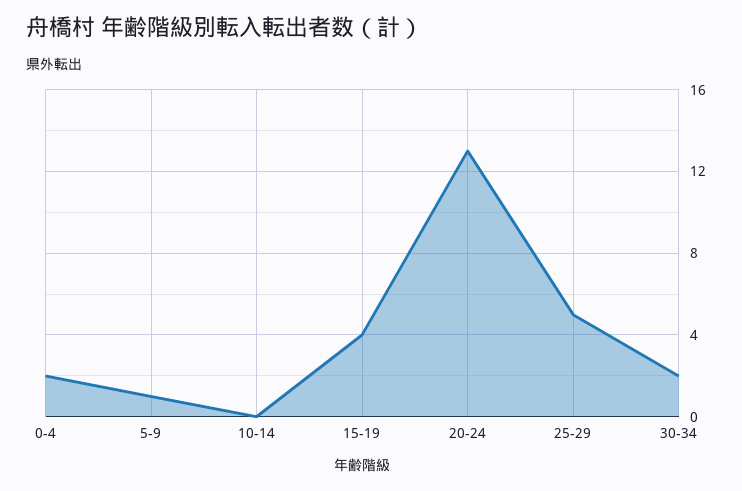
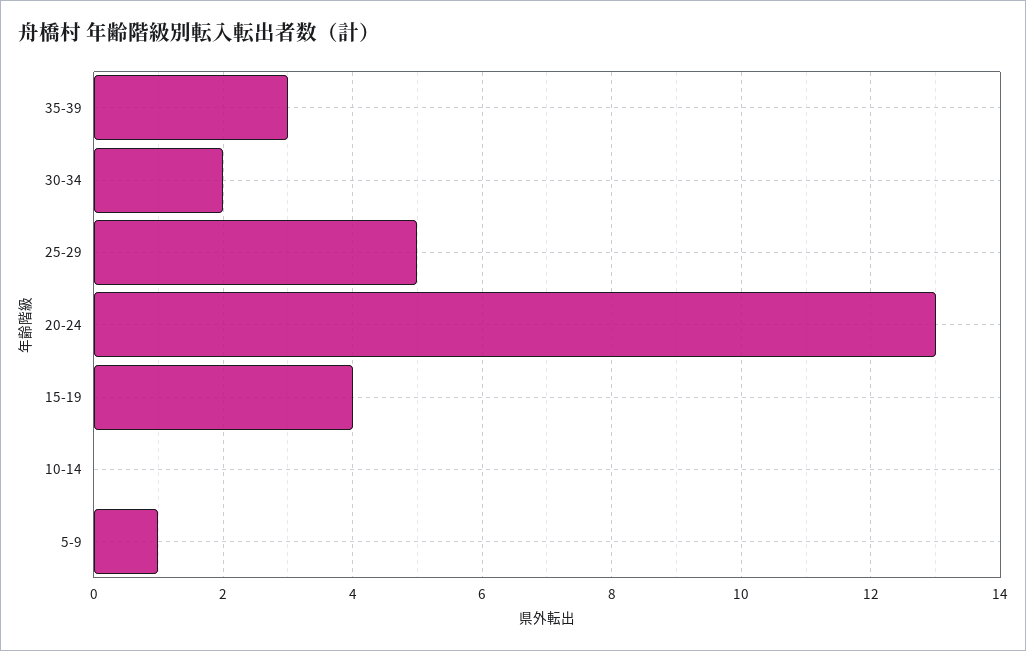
0-4: 2 -> none
35-39: none -> 3

